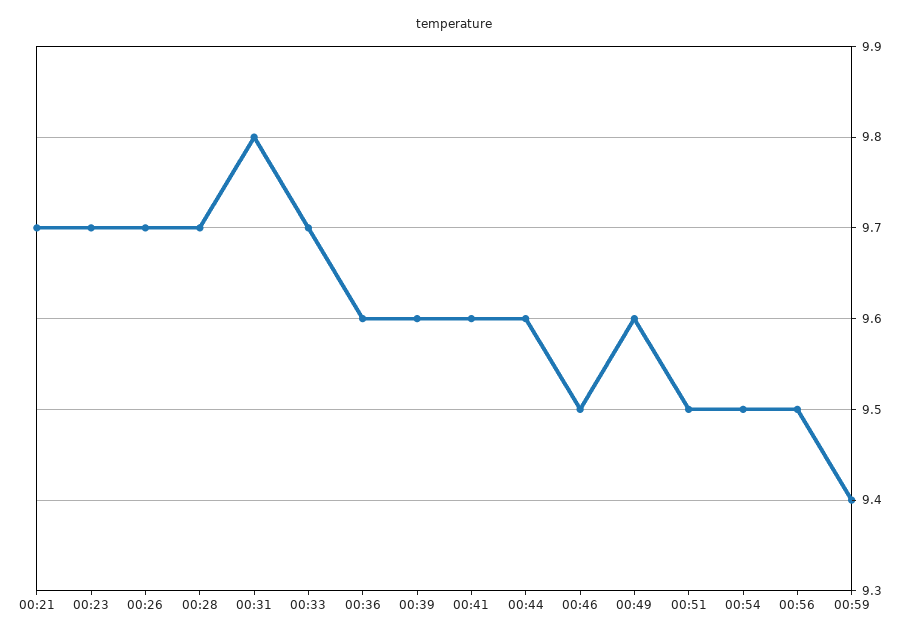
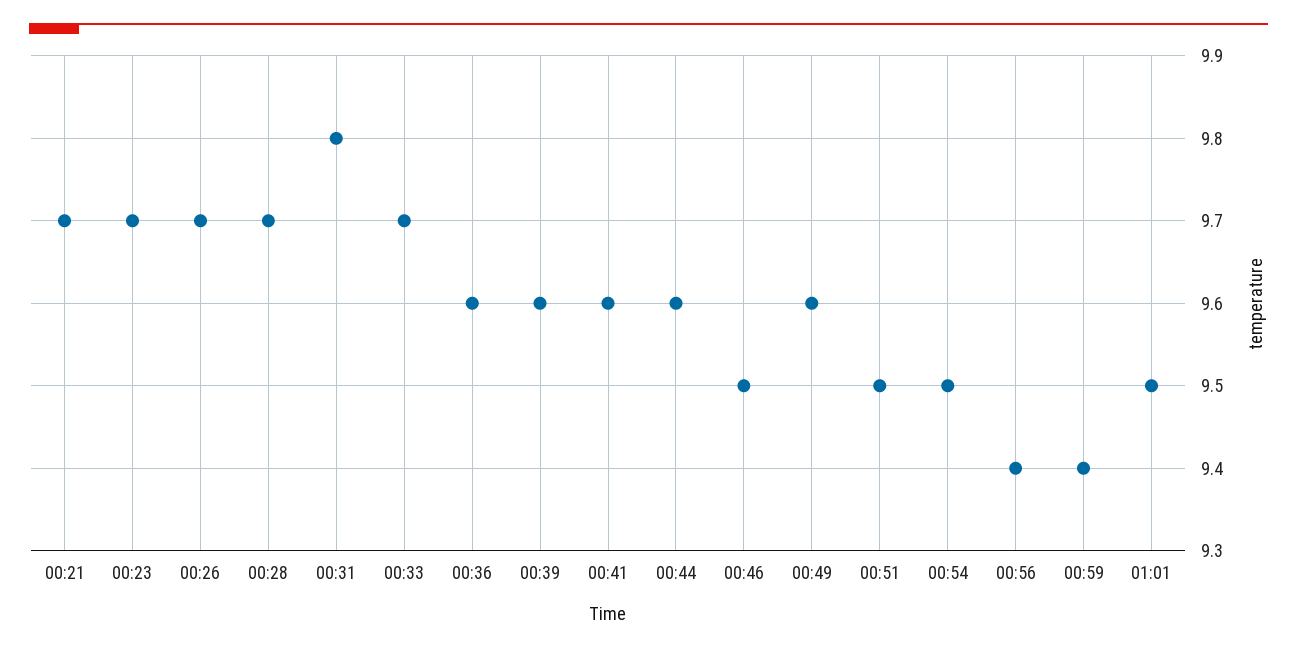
00:56: 9.5 -> 9.4
01:01: none -> 9.5

